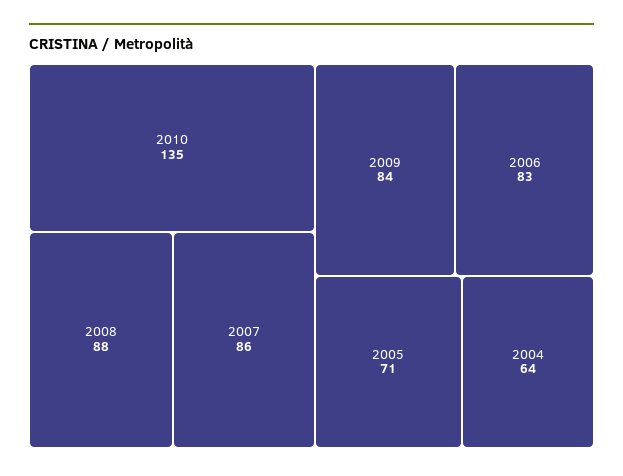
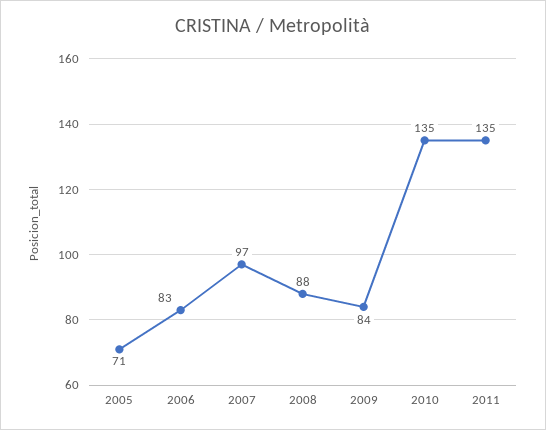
2007: 86 -> 97
2004: 64 -> none
2011: none -> 135

